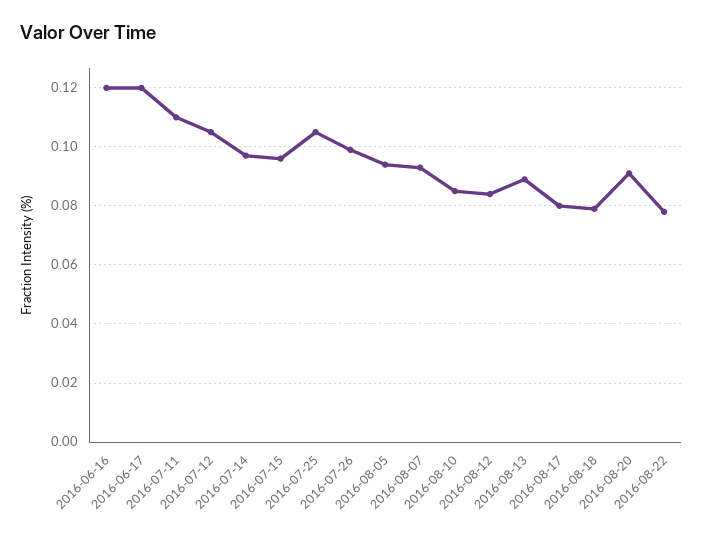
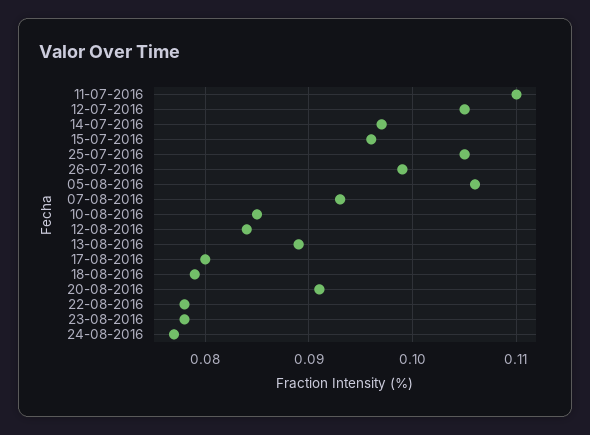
2016-06-16: 0.12 -> none
2016-06-17: 0.12 -> none
2016-08-05: 0.095 -> 0.106
23-08-2016: none -> 0.078
24-08-2016: none -> 0.077

